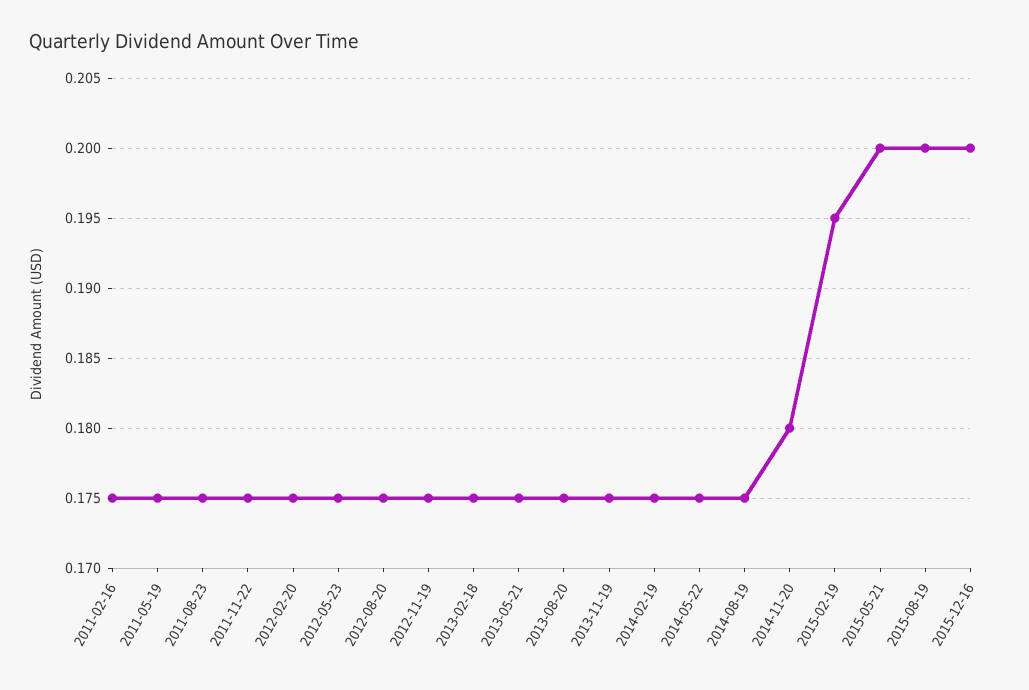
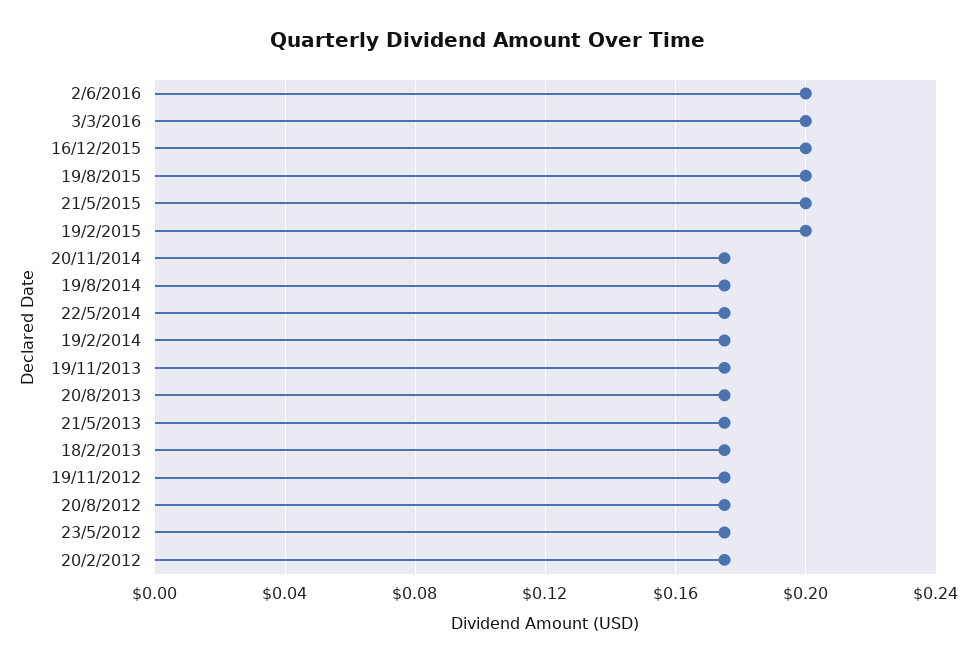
2011-02-16: 0.175 -> none
2011-05-19: 0.175 -> none
2011-08-23: 0.175 -> none
2011-11-22: 0.175 -> none
2014-11-20: 0.18 -> 0.175
2015-02-19: 0.195 -> 0.2
2/6/2016: none -> 0.2
3/3/2016: none -> 0.2

